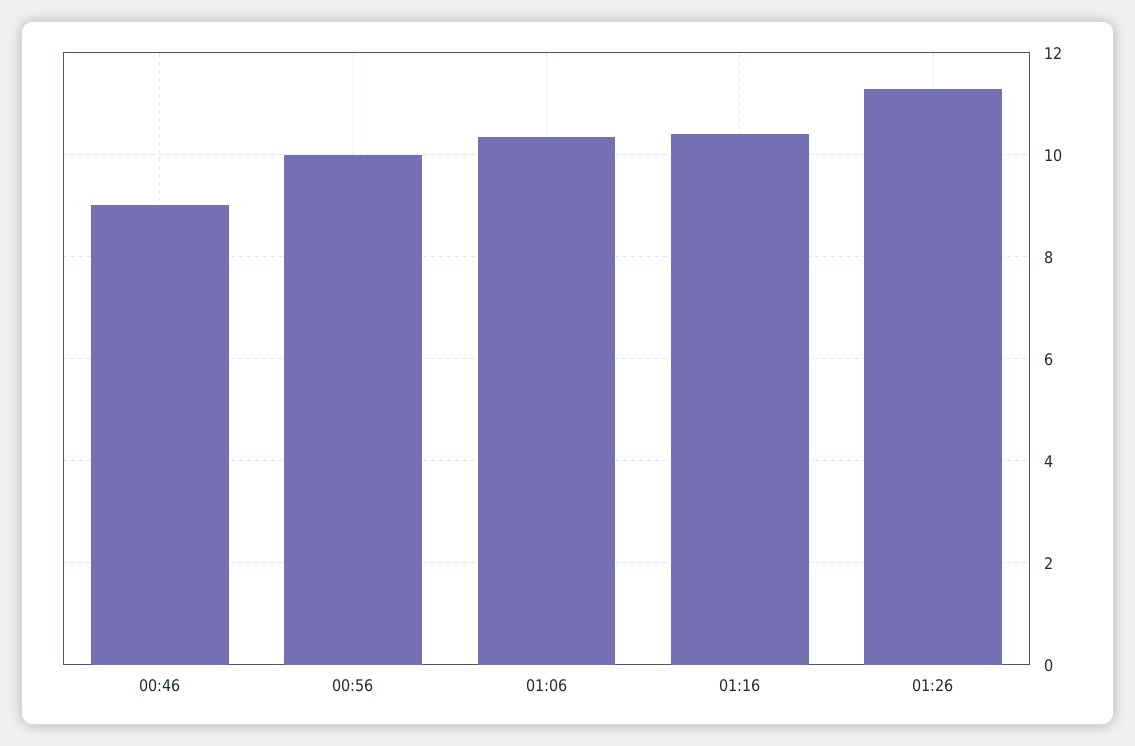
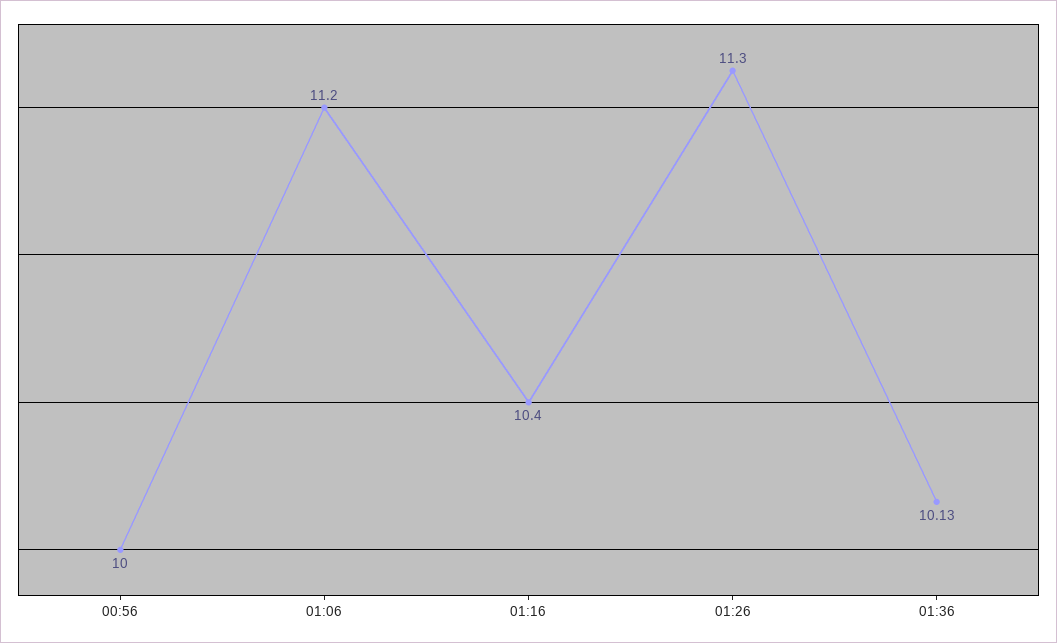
00:46: 9 -> none
01:06: 10.4 -> 11.2
01:36: none -> 10.13

